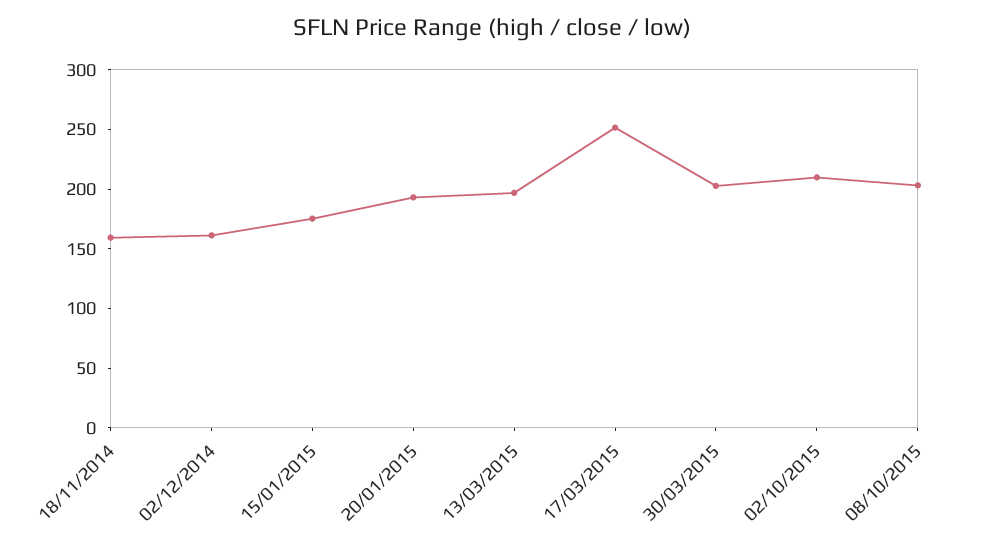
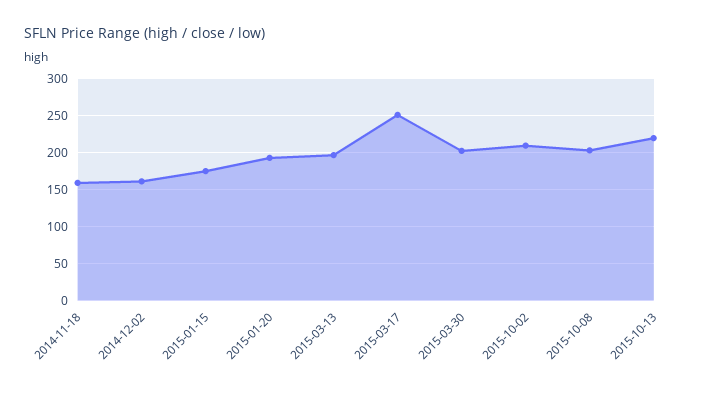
2015-10-13: none -> 220

